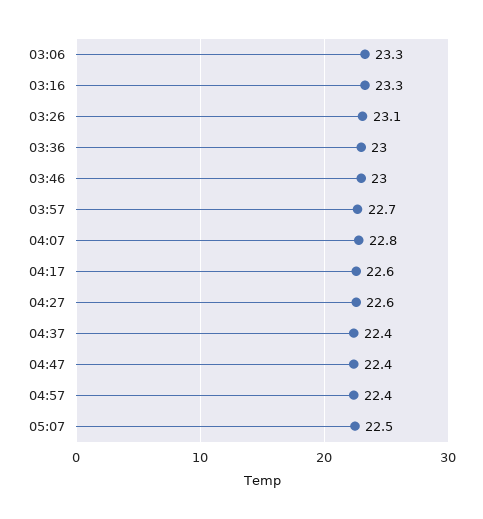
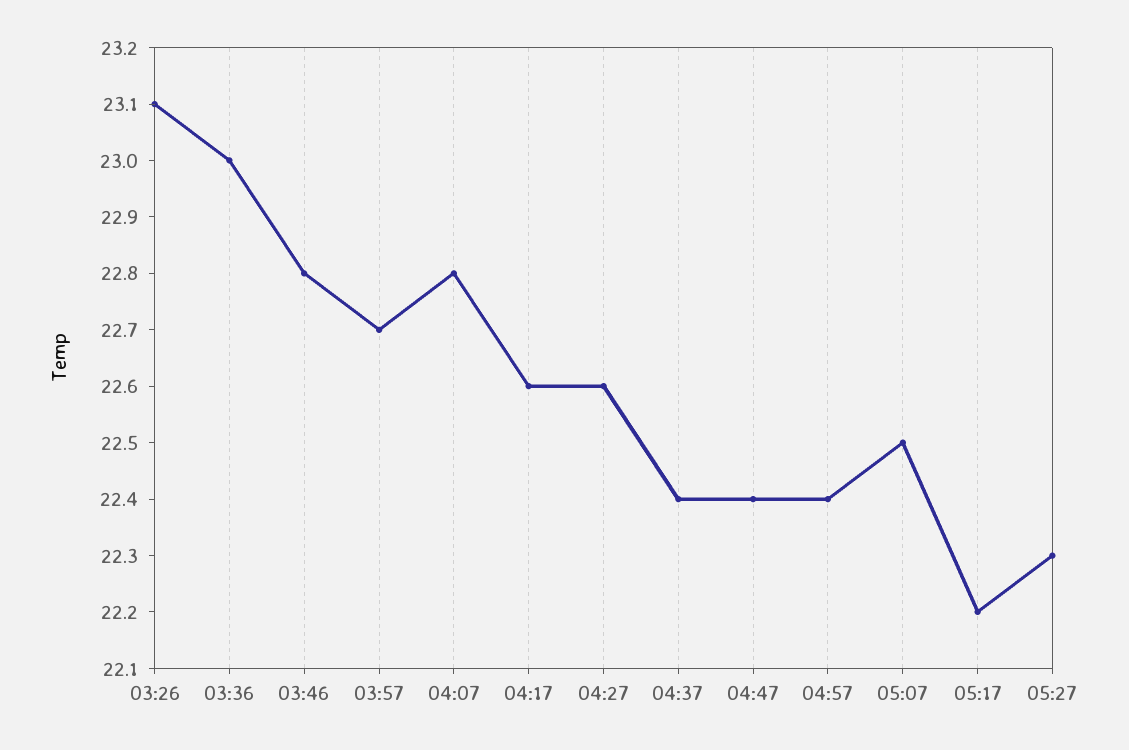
03:06: 23.3 -> none
03:16: 23.3 -> none
03:46: 23 -> 22.8
05:17: none -> 22.2
05:27: none -> 22.3

